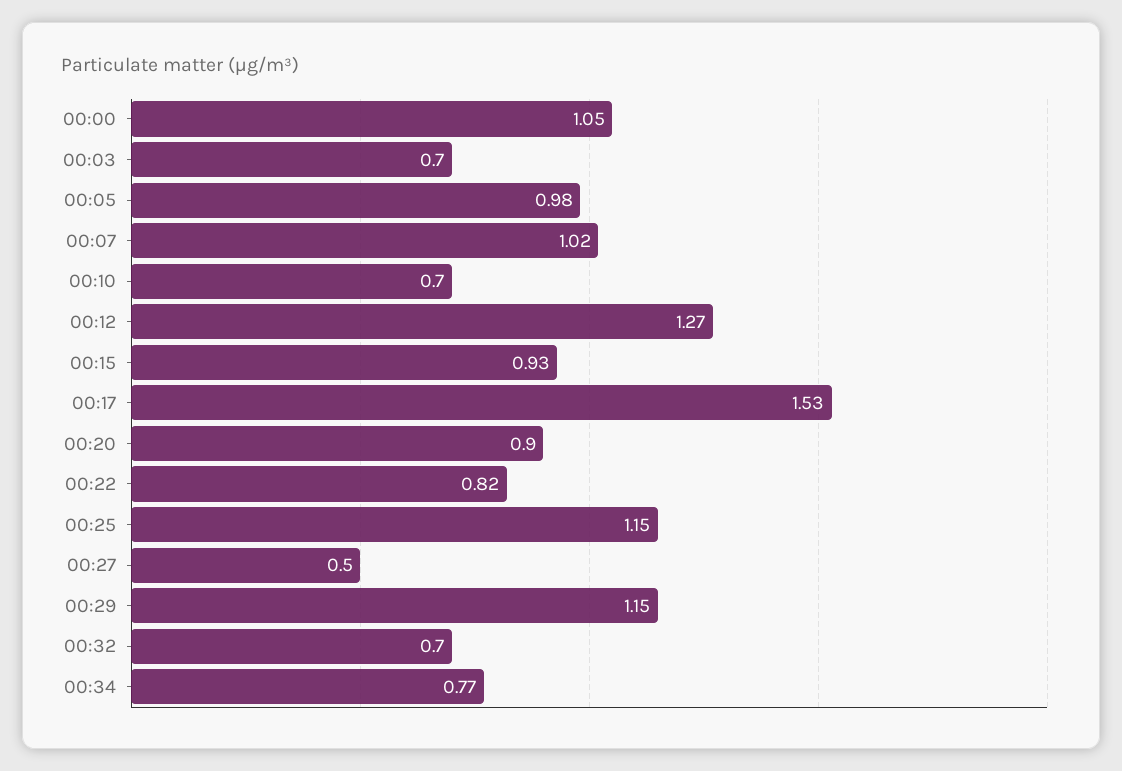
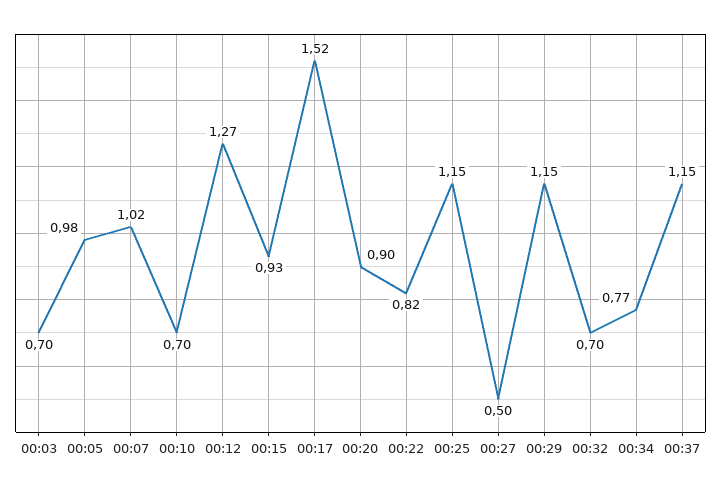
00:00: 1.05 -> none
00:17: 1.53 -> 1.52
00:37: none -> 1.15

